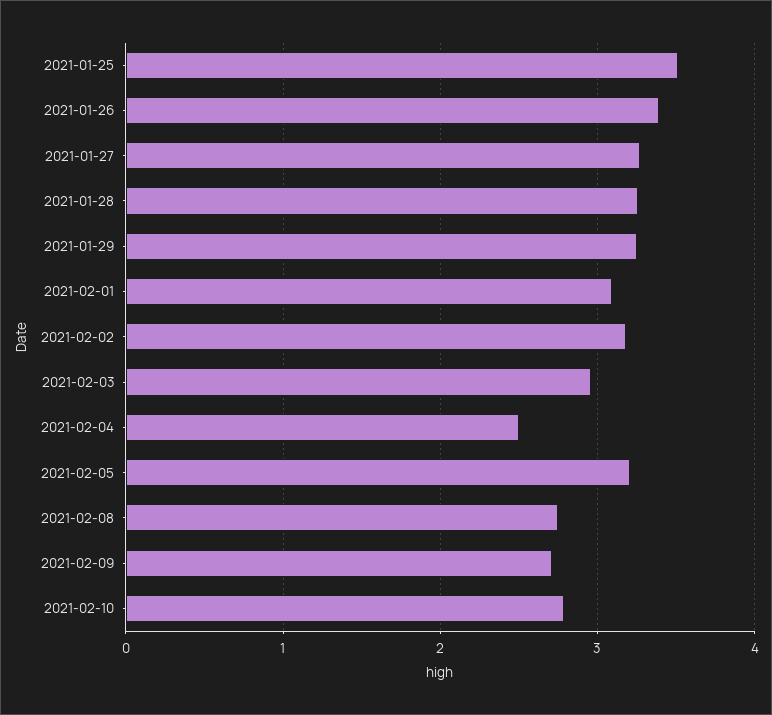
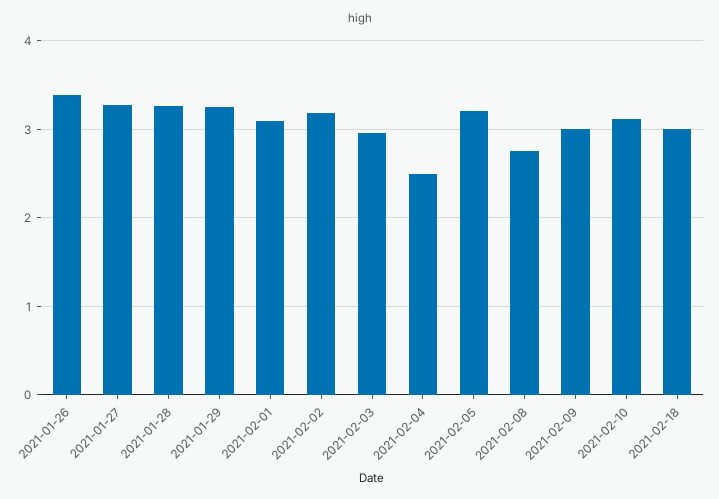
2021-01-25: 3.5 -> none
2021-02-09: 2.7 -> 3
2021-02-10: 2.8 -> 3.1
2021-02-18: none -> 3

